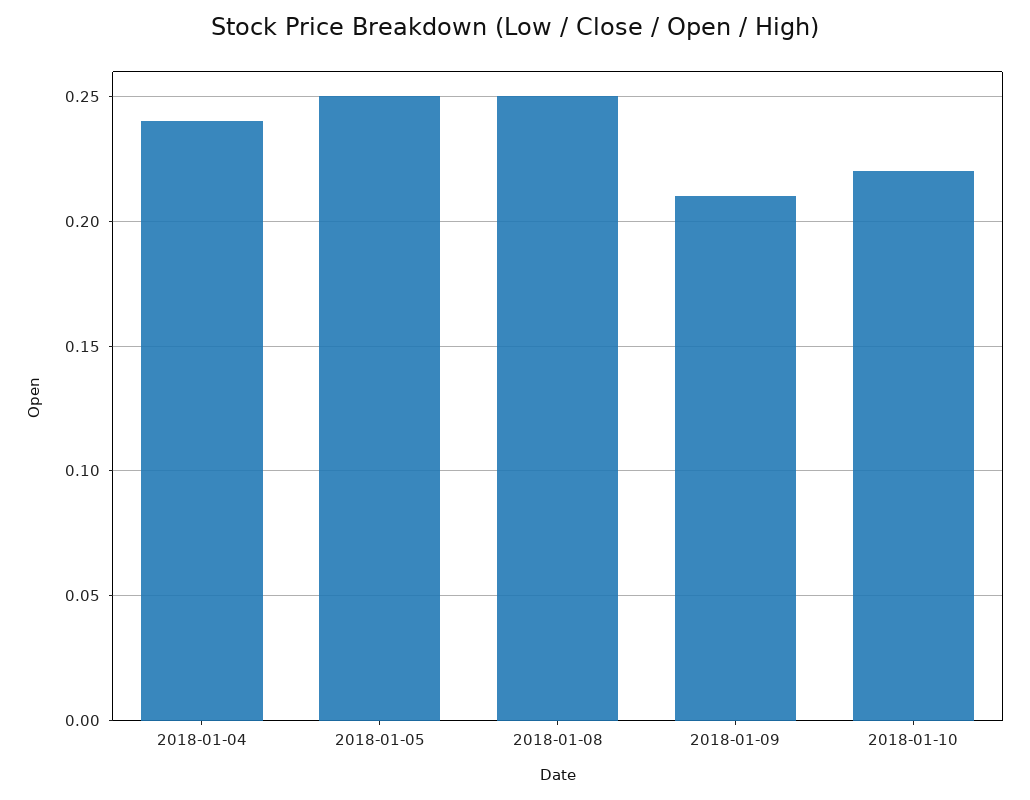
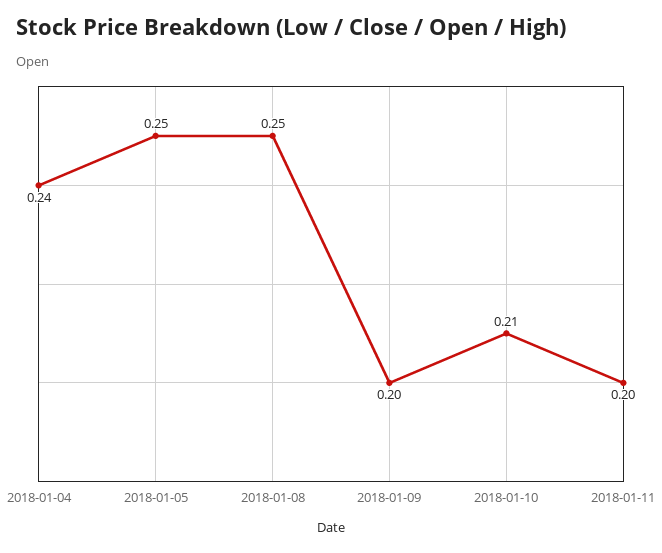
2018-01-09: 0.21 -> 0.2
2018-01-10: 0.22 -> 0.21
2018-01-11: none -> 0.2

